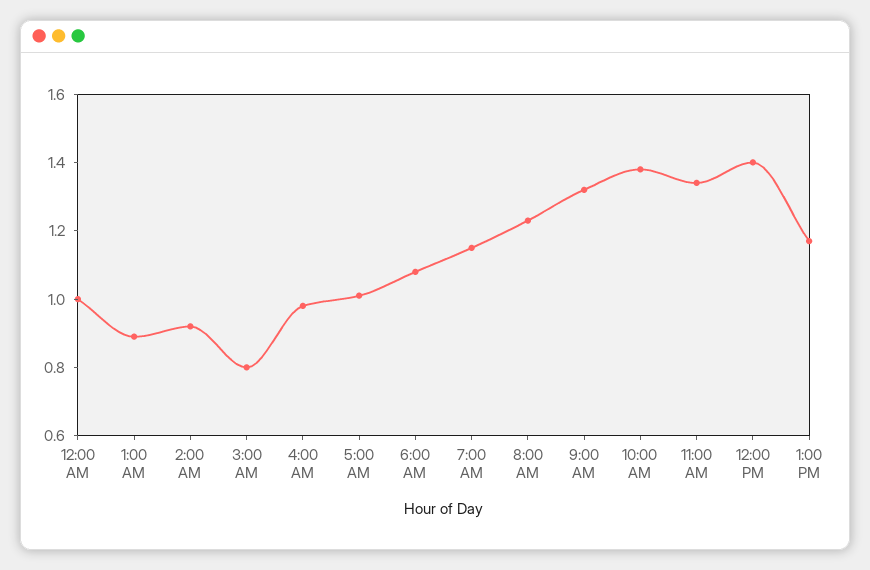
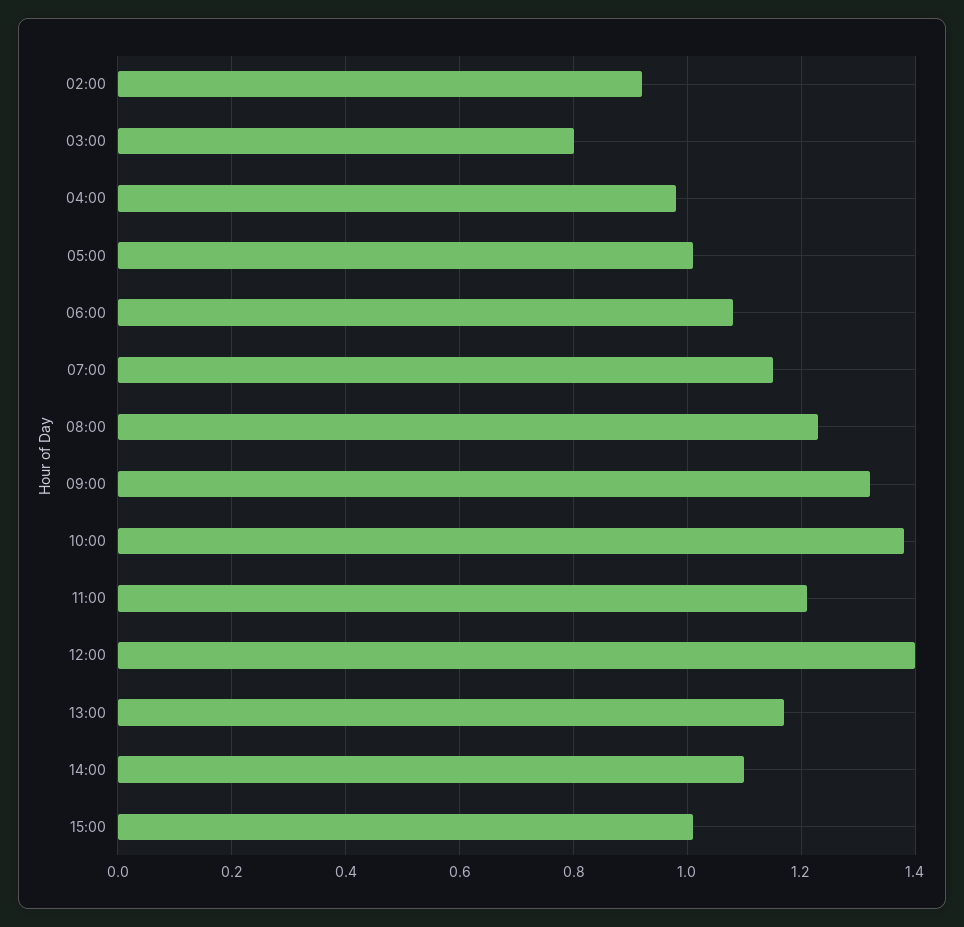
12:00 AM: 1 -> none
1:00 AM: 0.9 -> none
11:00 AM: 1.35 -> 1.2
14:00: none -> 1.1
15:00: none -> 1

